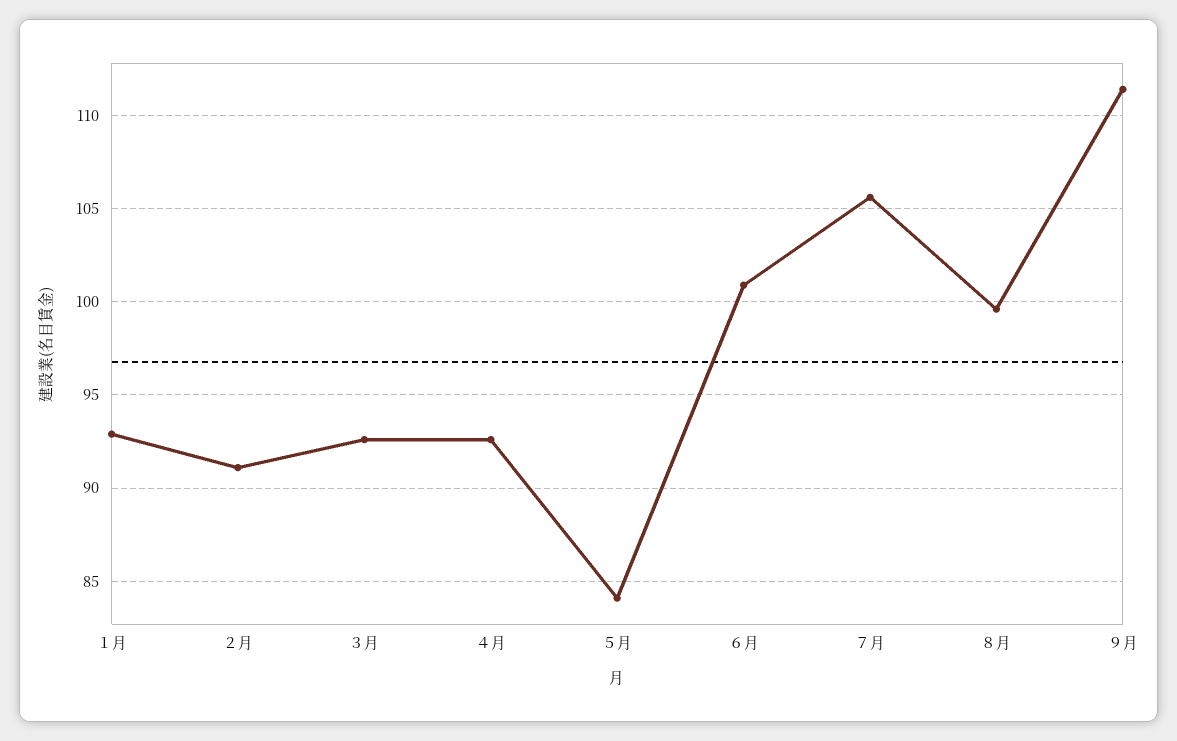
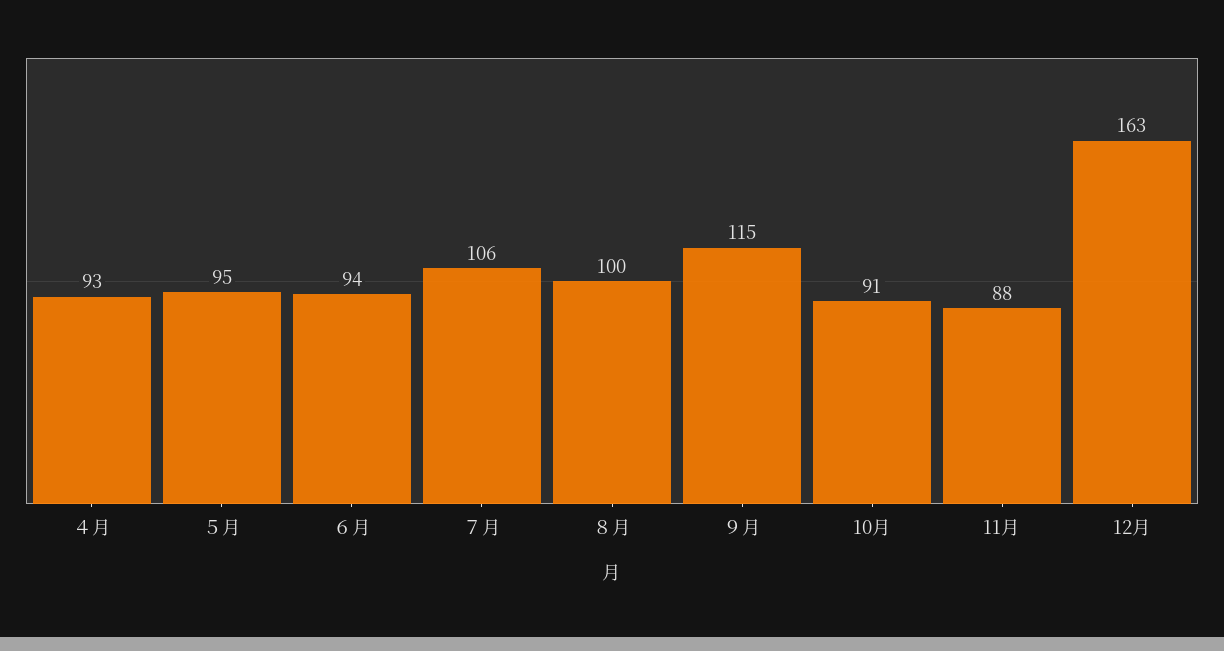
１月: 93 -> none
２月: 91 -> none
３月: 92.5 -> none
５月: 84 -> 95
６月: 101 -> 94
９月: 111.5 -> 115
10月: none -> 91
11月: none -> 88
12月: none -> 163

